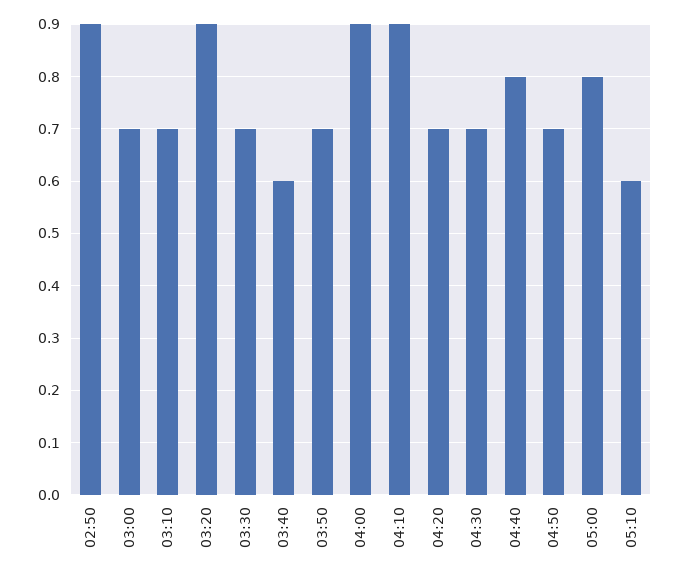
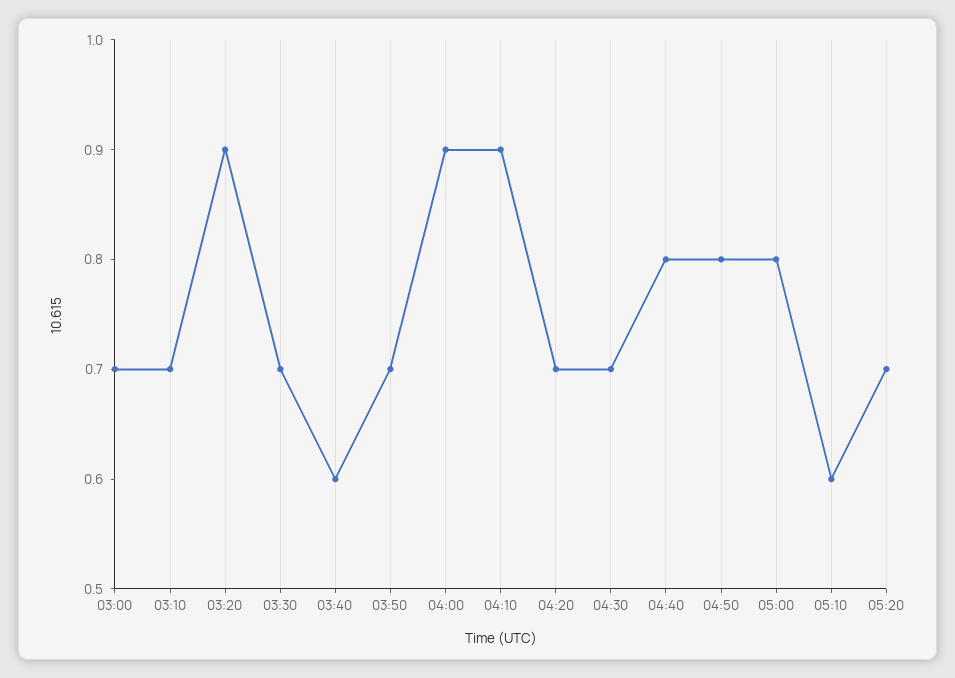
02:50: 0.9 -> none
04:50: 0.7 -> 0.8
05:20: none -> 0.7

